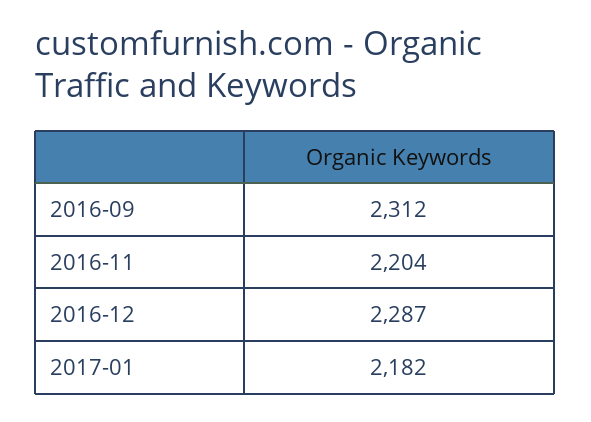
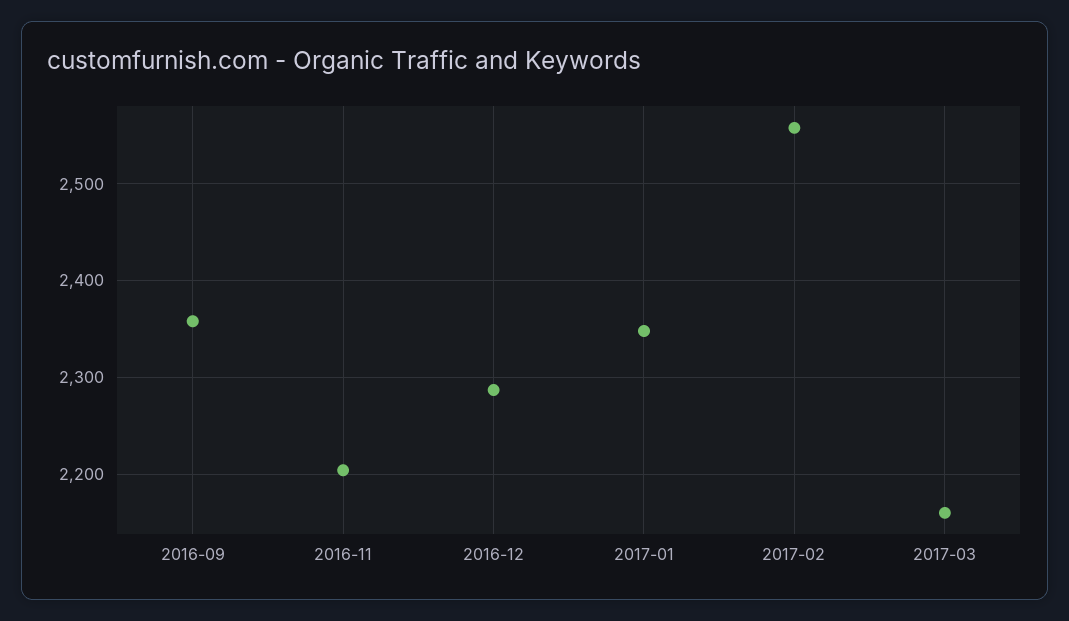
2016-09: 2312 -> 2360
2017-01: 2182 -> 2350
2017-02: none -> 2560
2017-03: none -> 2160

